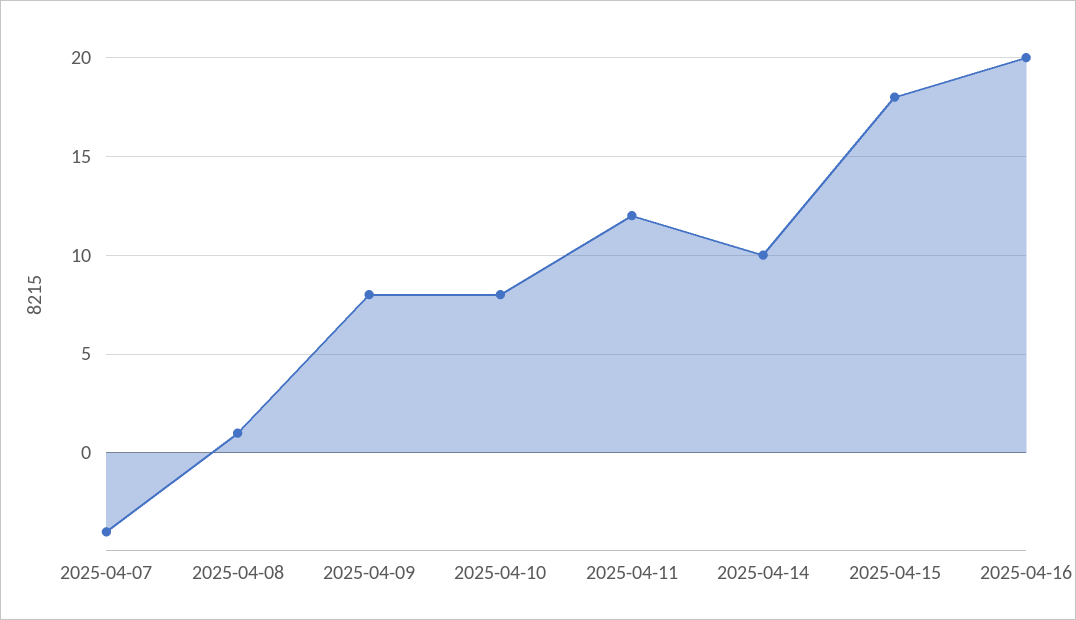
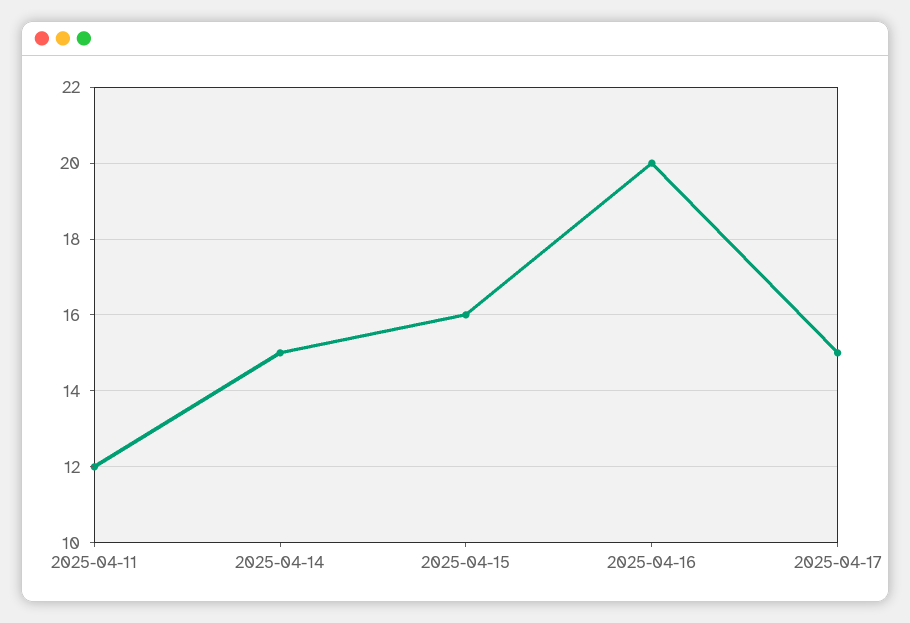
2025-04-07: -4 -> none
2025-04-08: 1 -> none
2025-04-09: 8 -> none
2025-04-10: 8 -> none
2025-04-14: 10 -> 15
2025-04-15: 18 -> 16
2025-04-17: none -> 15

